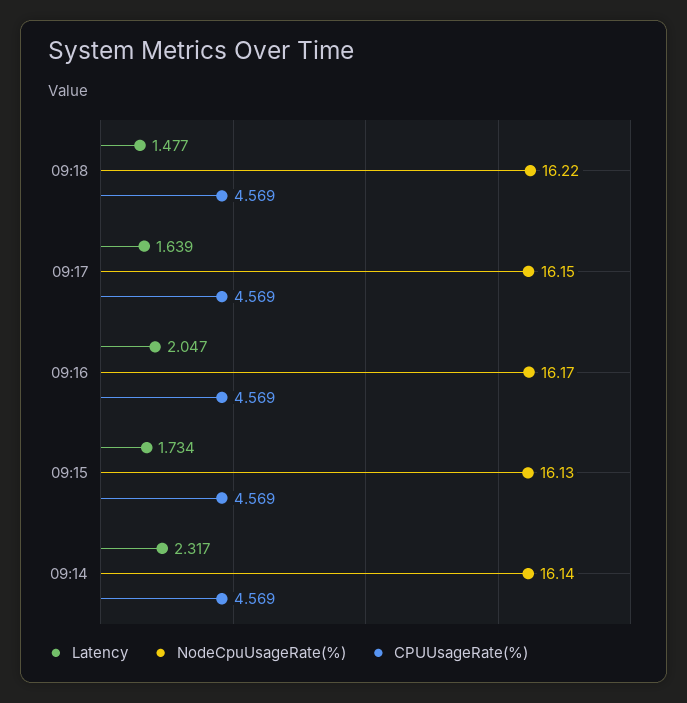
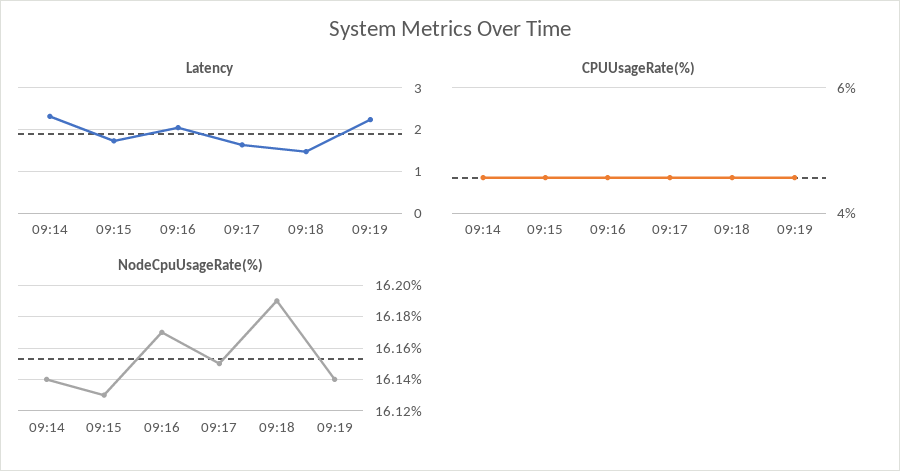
NodeCpuUsageRate(%), 09:18: 16.22 -> 16.19
Latency, 09:19: none -> 2.2
CPUUsageRate(%), 09:19: none -> 4.6
NodeCpuUsageRate(%), 09:19: none -> 16.14

